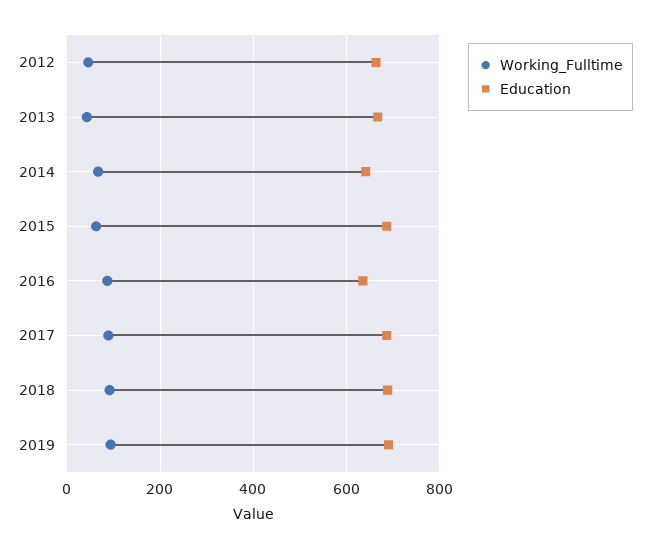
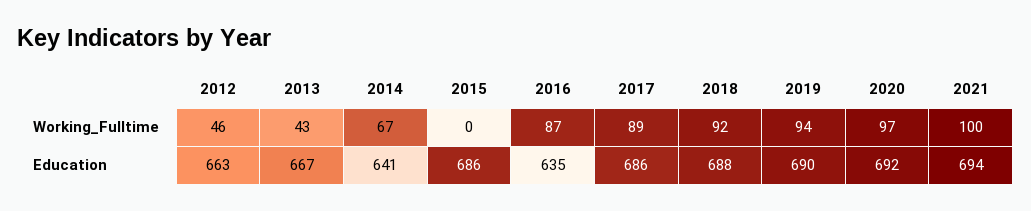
Working_Fulltime, 2015: 60 -> 0
Working_Fulltime, 2020: none -> 97
Working_Fulltime, 2021: none -> 100
Education, 2020: none -> 692
Education, 2021: none -> 694

